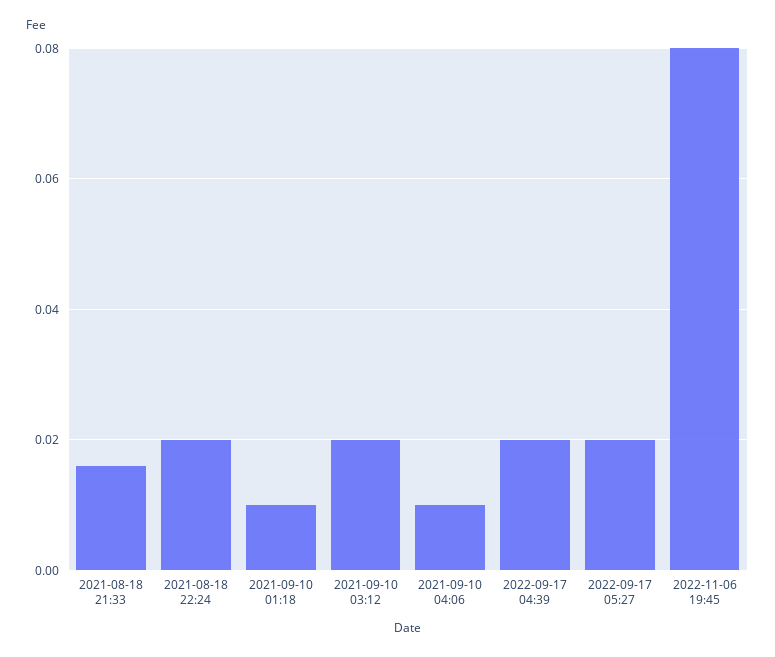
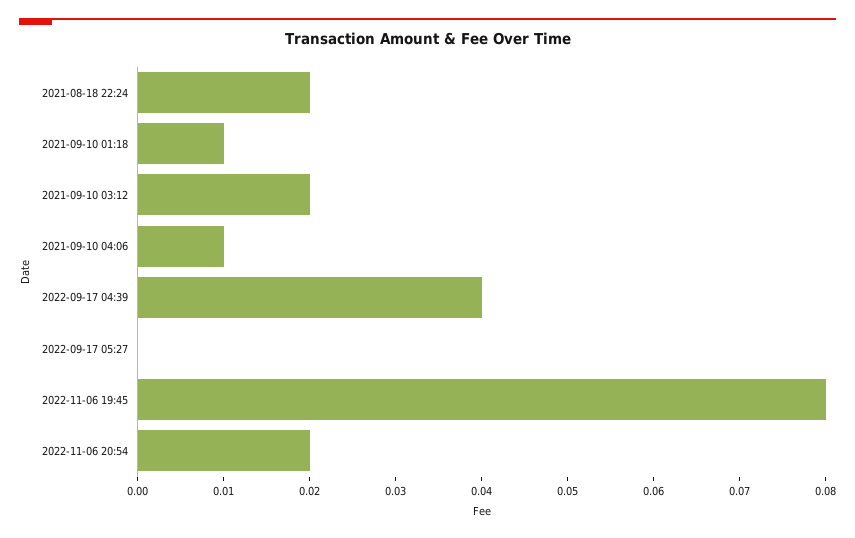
2021-08-18 21:33: 0.015 -> none
2022-09-17 04:39: 0.02 -> 0.04
2022-09-17 05:27: 0.02 -> 0
2022-11-06 20:54: none -> 0.02

